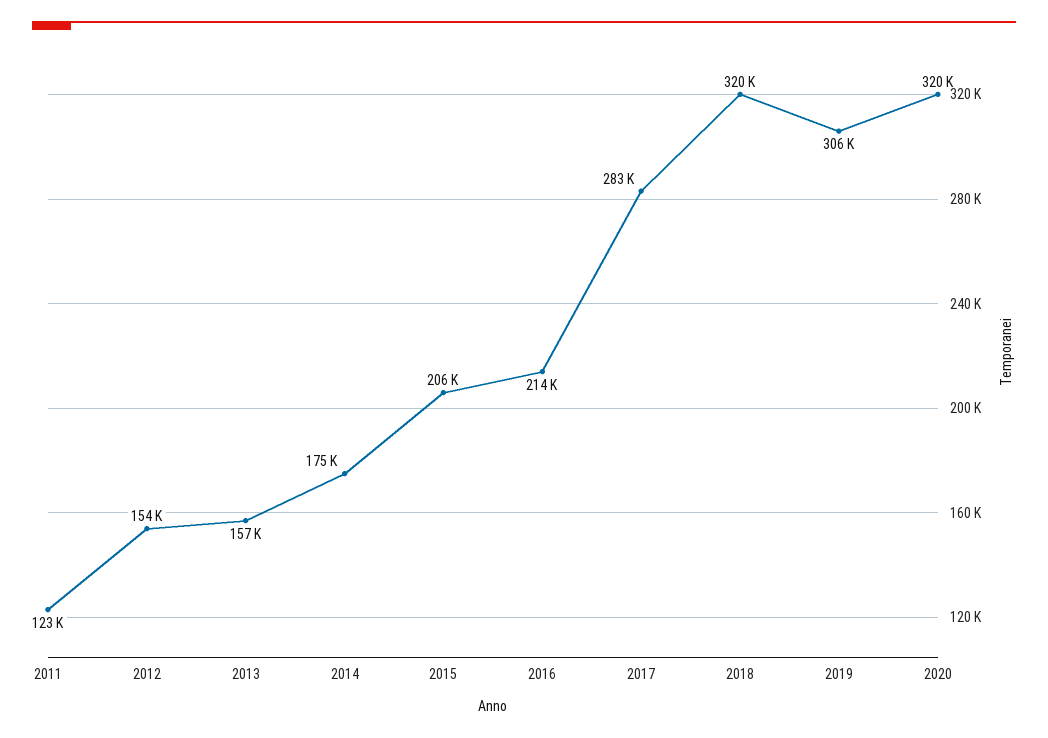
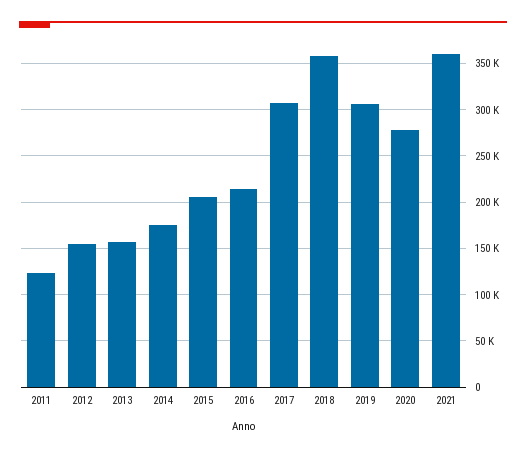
2017: 283000 -> 310000
2018: 320000 -> 360000
2020: 320000 -> 280000
2021: none -> 360000

